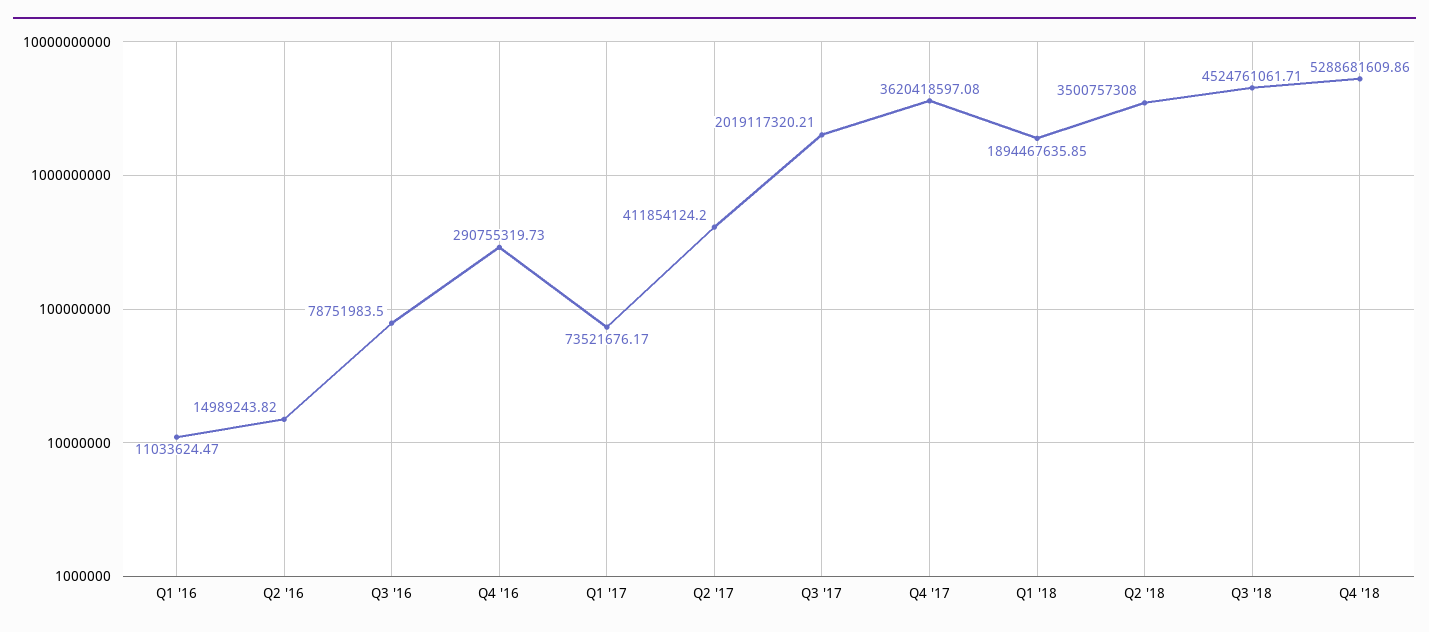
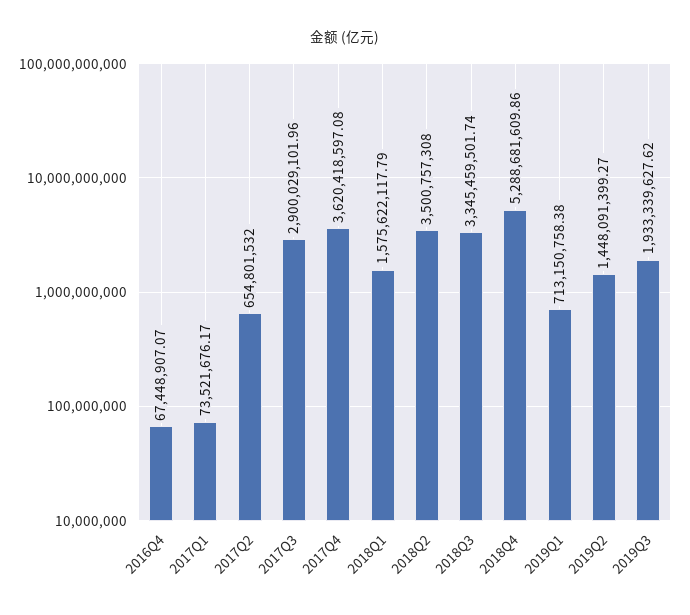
Q1 '16: 11033624.47 -> none
Q2 '16: 14989243.82 -> none
Q3 '16: 78751983.5 -> none
Q4 '16: 290755319.73 -> 67448907.07
Q2 '17: 411854124.2 -> 654801532
Q3 '17: 2019117320.21 -> 2900029101.96
Q1 '18: 1894467635.85 -> 1575622117.79
Q3 '18: 4524761061.71 -> 3345459501.74
2019Q1: none -> 713150758.38
2019Q2: none -> 1448091399.27
2019Q3: none -> 1933339627.62

